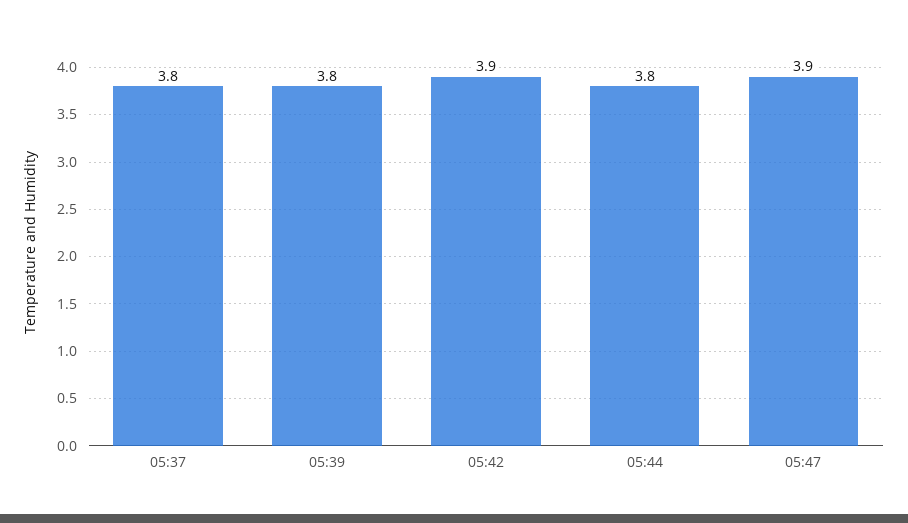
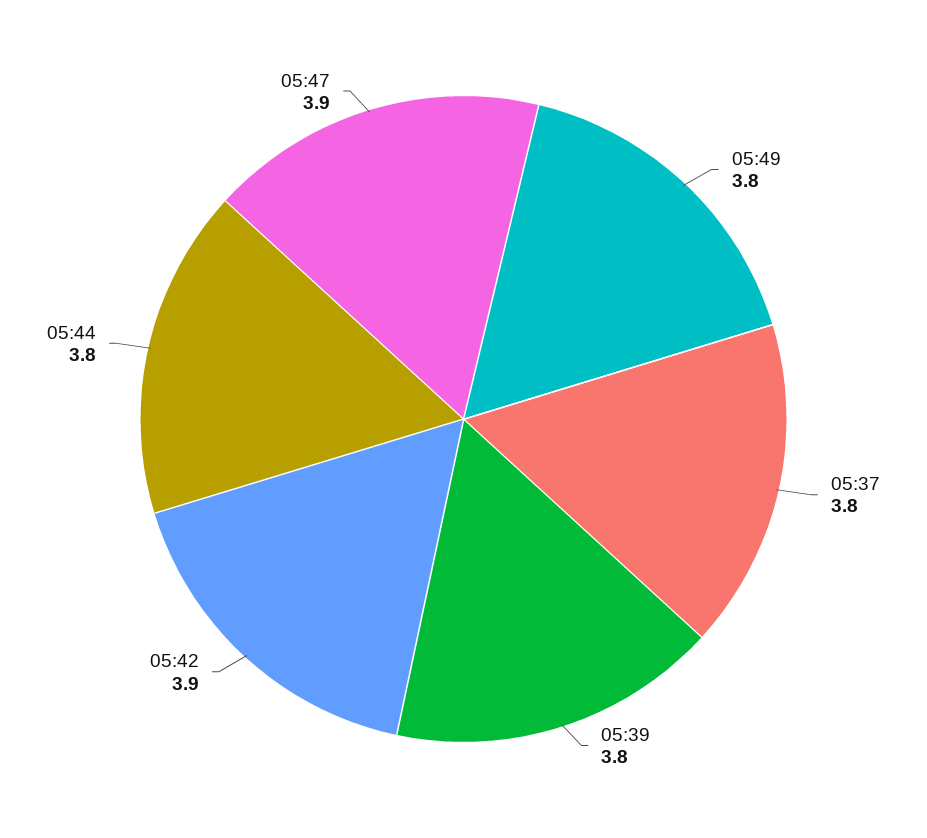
05:49: none -> 3.8

